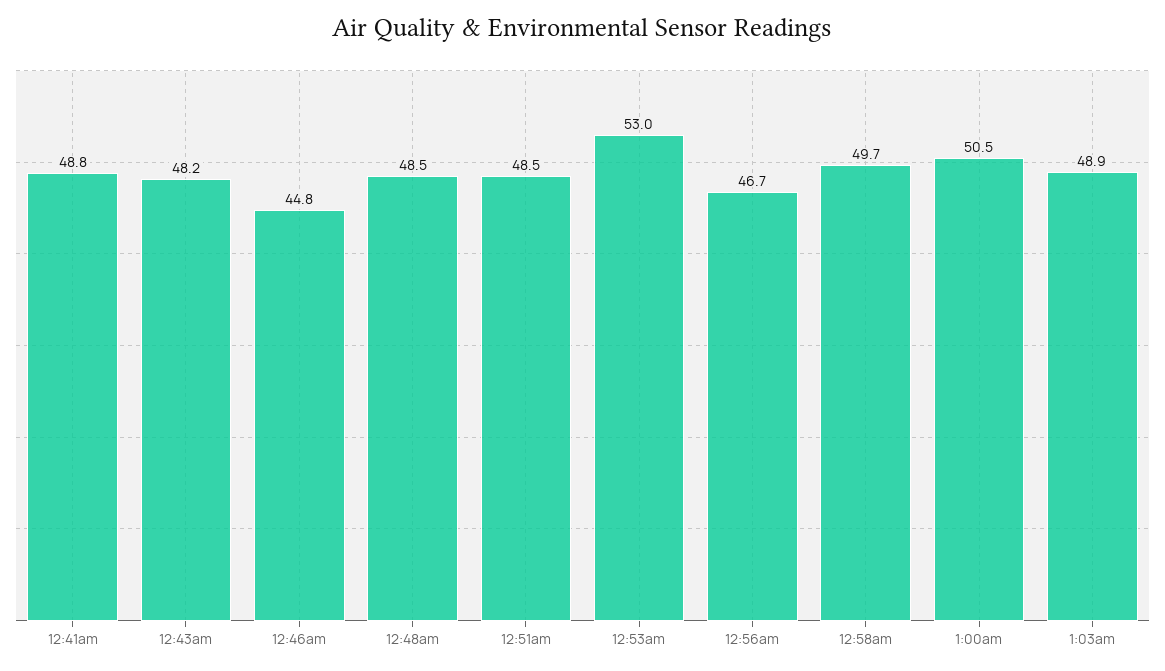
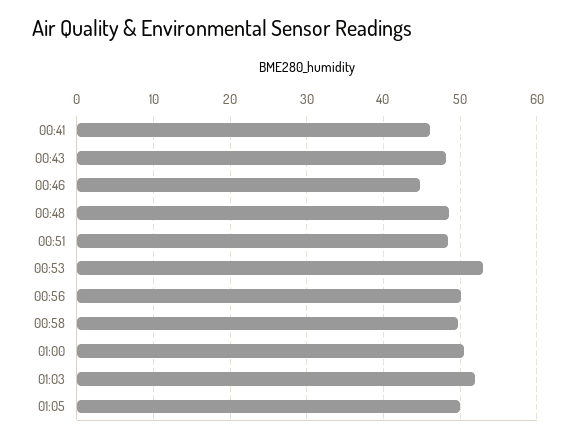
12:41am: 48.8 -> 46
12:56am: 46.7 -> 50
1:03am: 48.9 -> 52
01:05: none -> 50

